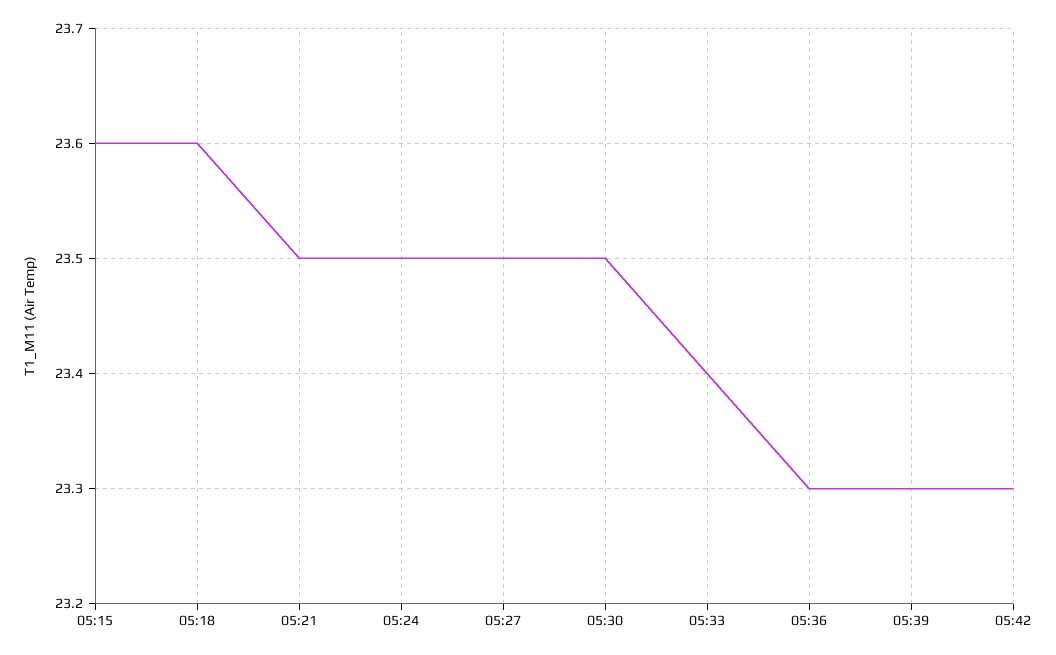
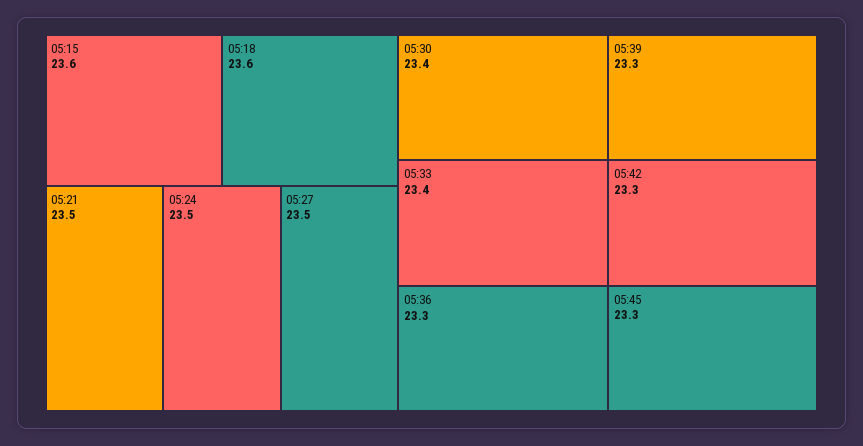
05:30: 23.5 -> 23.4
05:45: none -> 23.3

